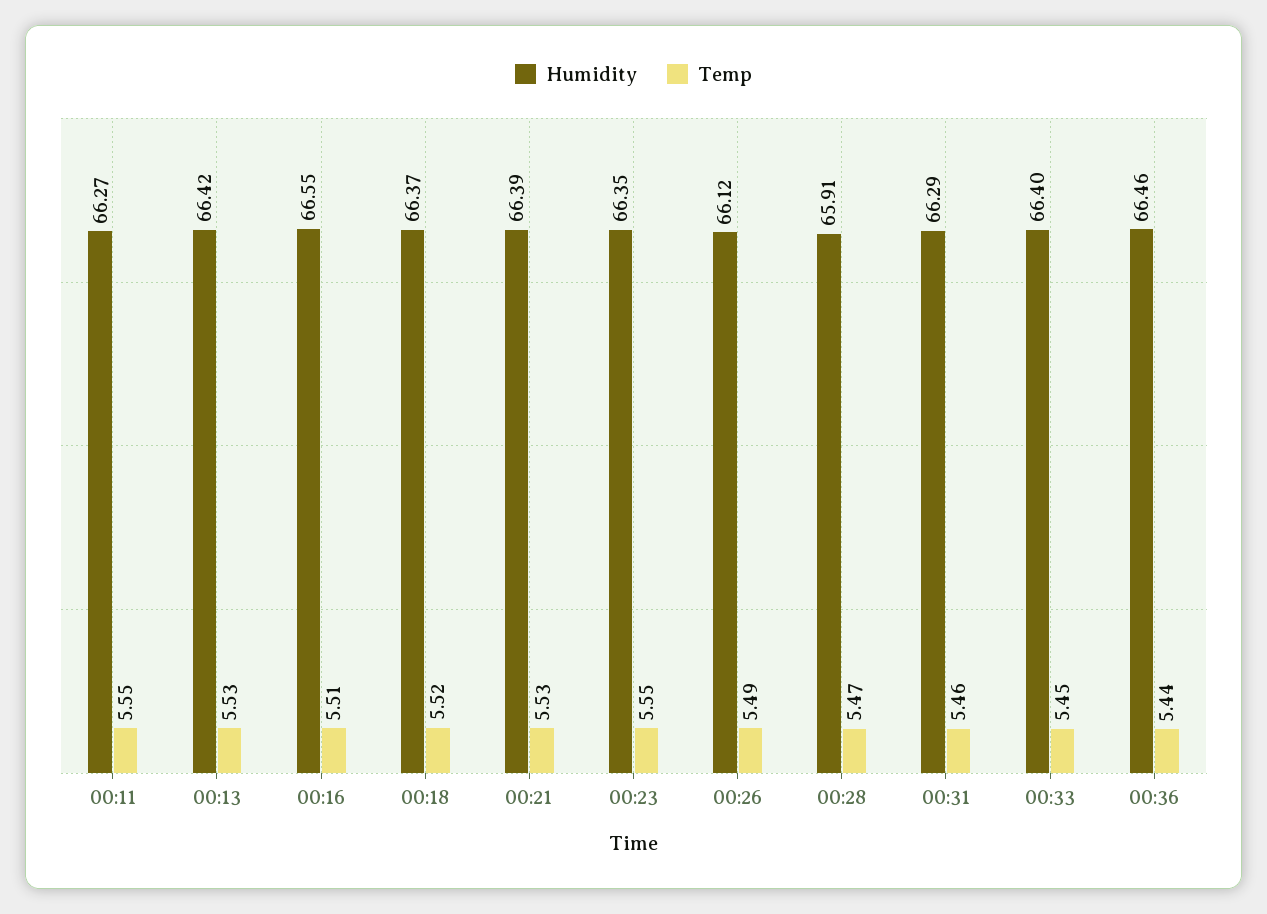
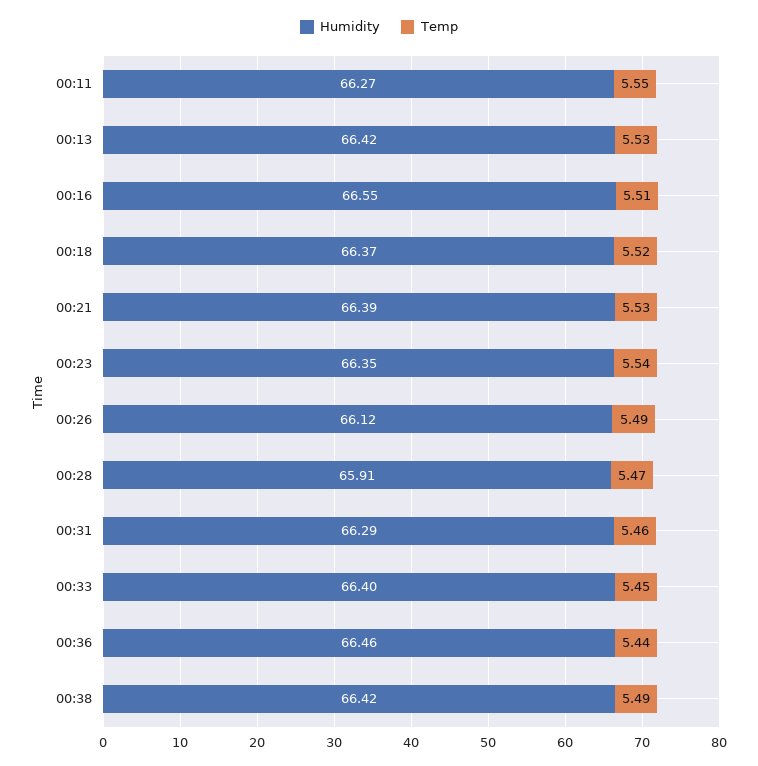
Temp, 00:23: 5.55 -> 5.54
Humidity, 00:38: none -> 66.42
Temp, 00:38: none -> 5.49

